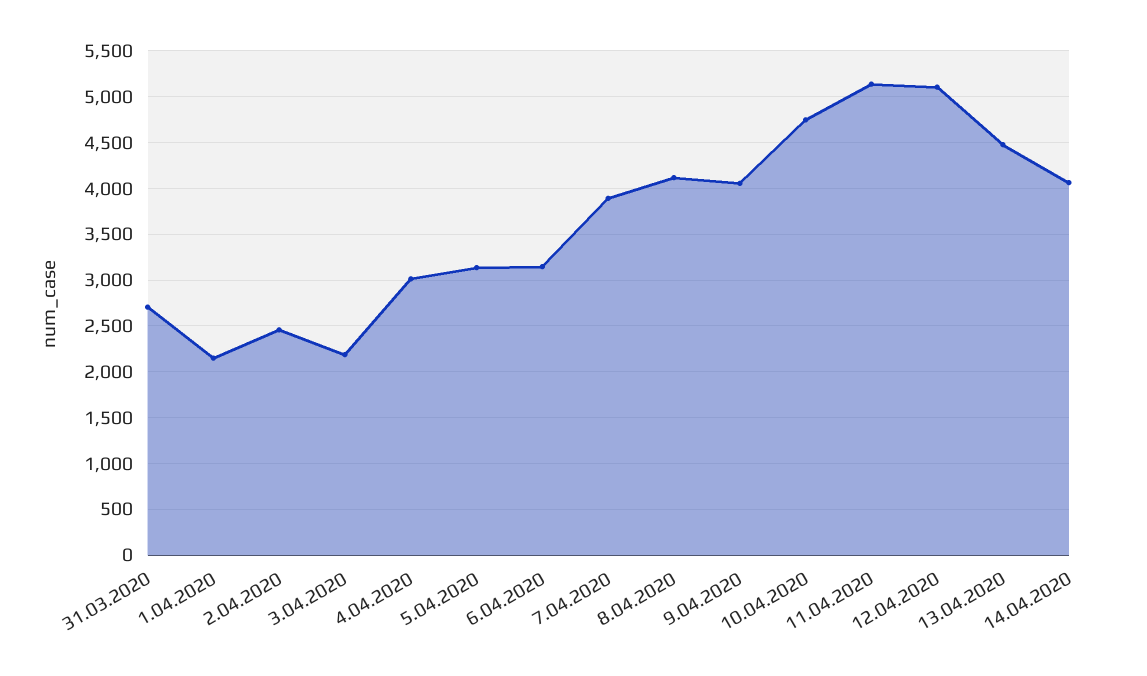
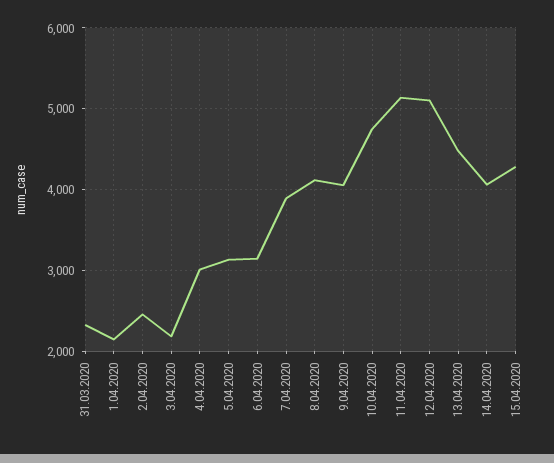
31.03.2020: 2700 -> 2300
15.04.2020: none -> 4300

